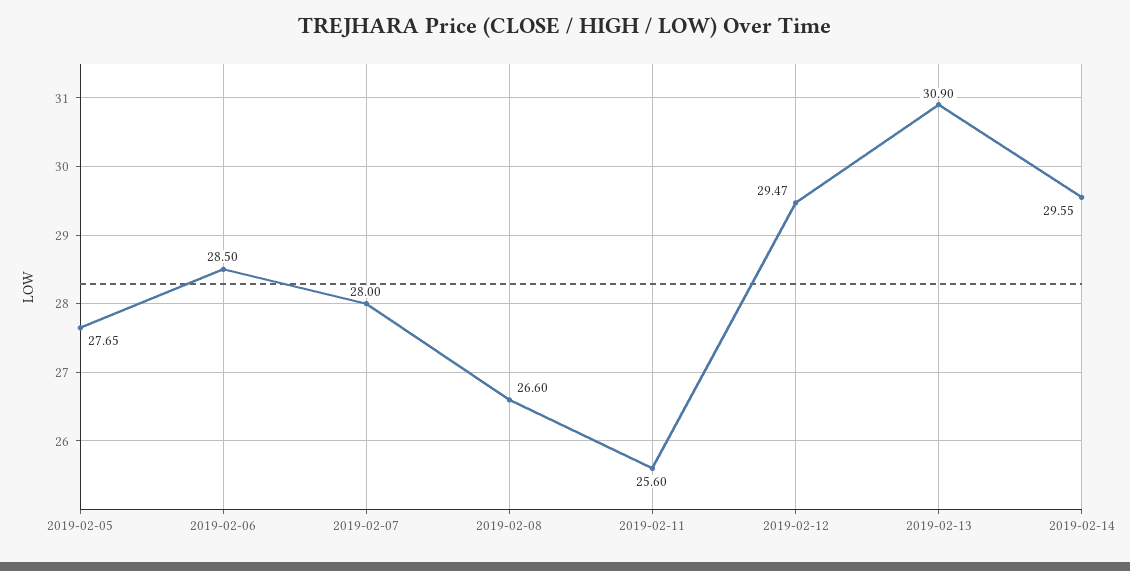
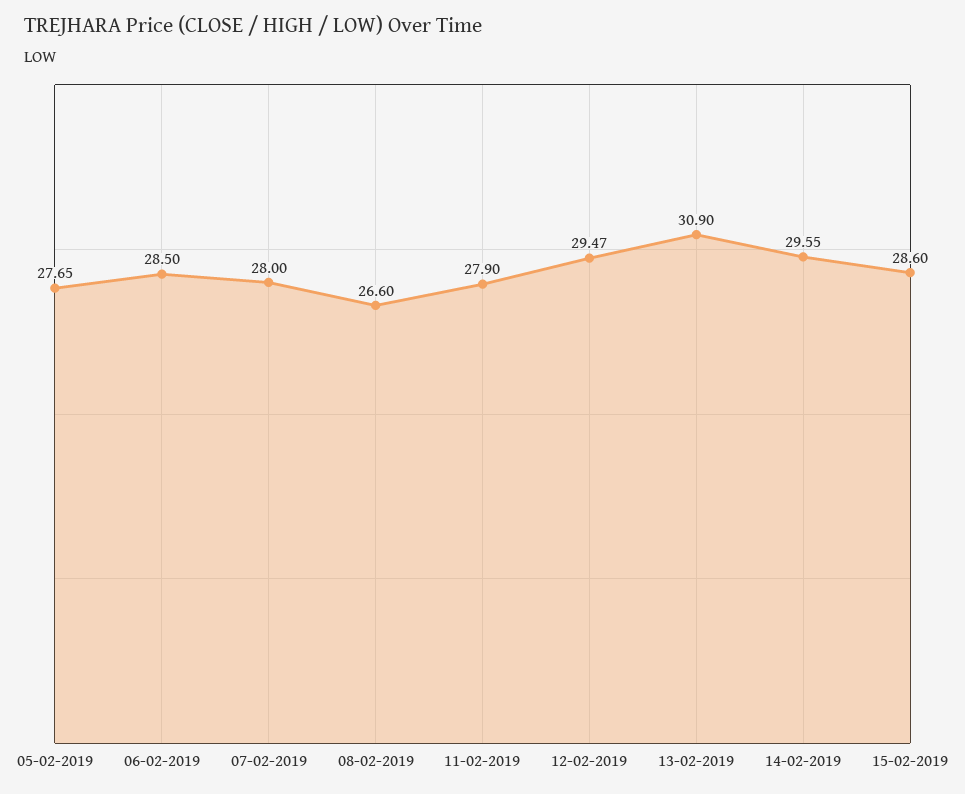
2019-02-11: 25.6 -> 27.9
15-02-2019: none -> 28.6

